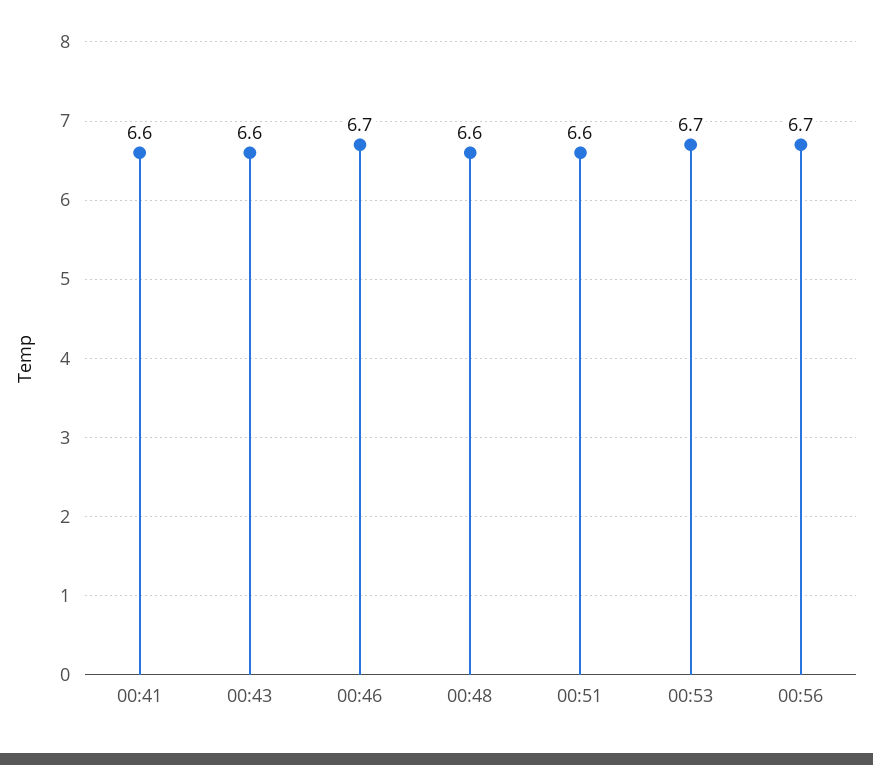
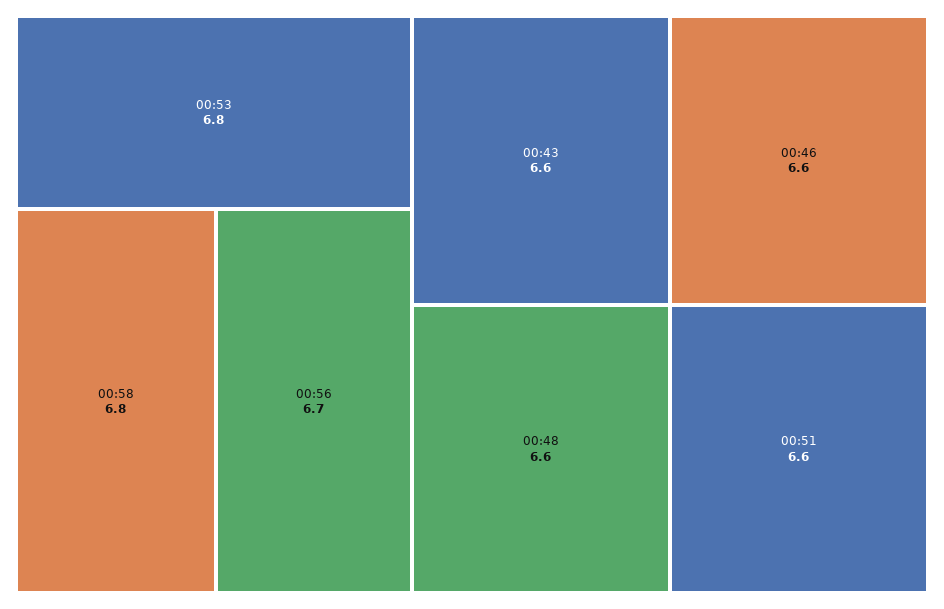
00:41: 6.6 -> none
00:46: 6.7 -> 6.6
00:53: 6.7 -> 6.8
00:58: none -> 6.8

